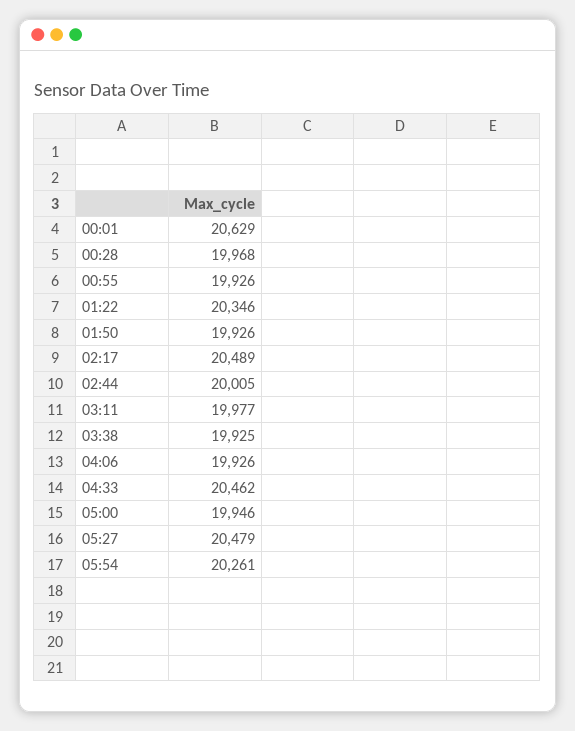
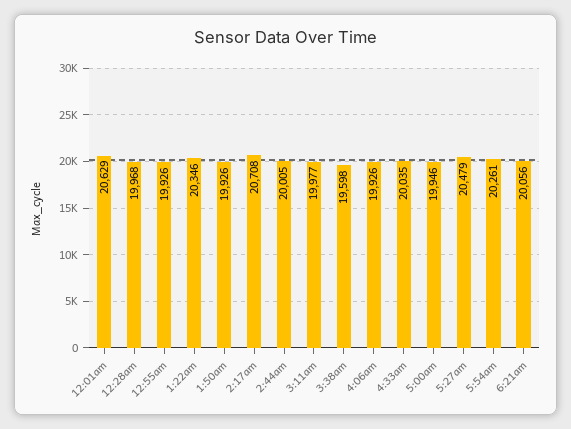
02:17: 20489 -> 20708
03:38: 19925 -> 19598
04:33: 20462 -> 20035
6:21am: none -> 20056

